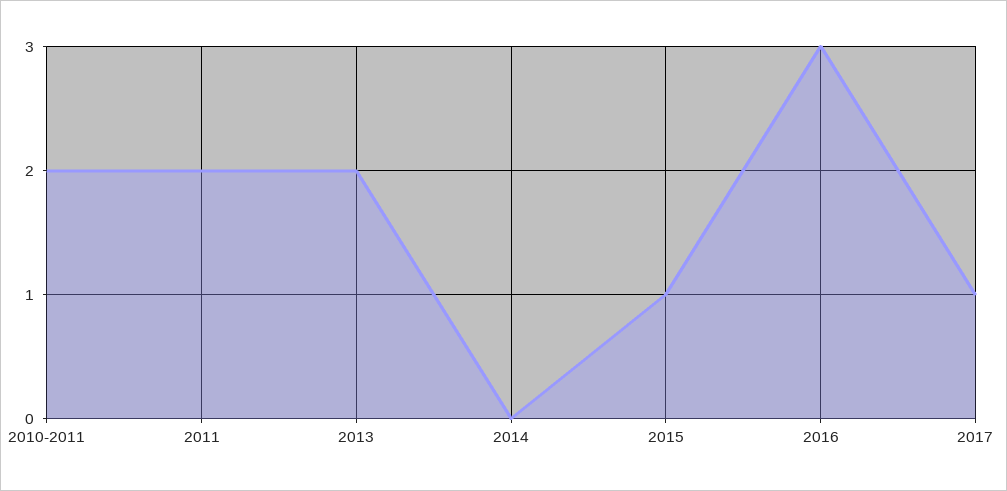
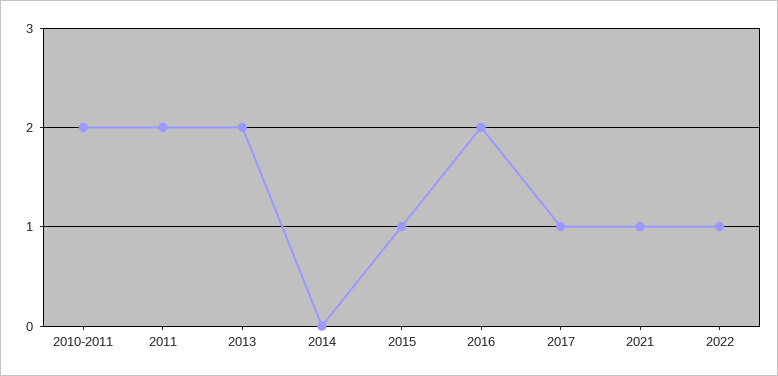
2016: 3 -> 2
2021: none -> 1
2022: none -> 1

